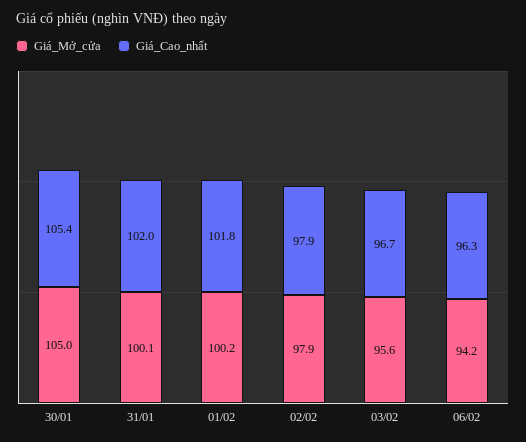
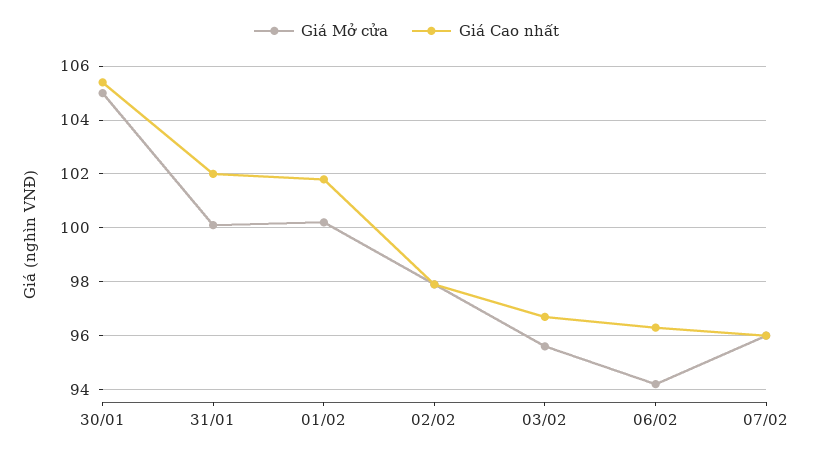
Giá_Mở_cửa, 07/02: none -> 96
Giá_Cao_nhất, 07/02: none -> 96

